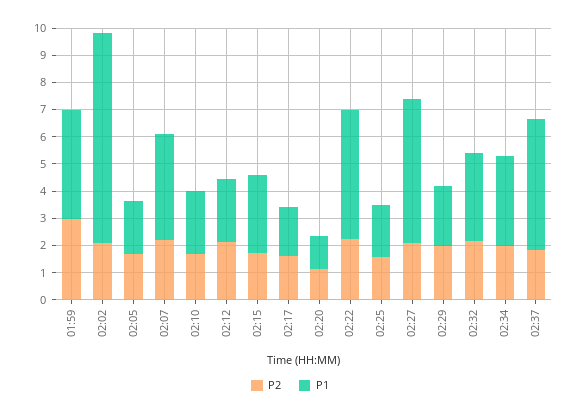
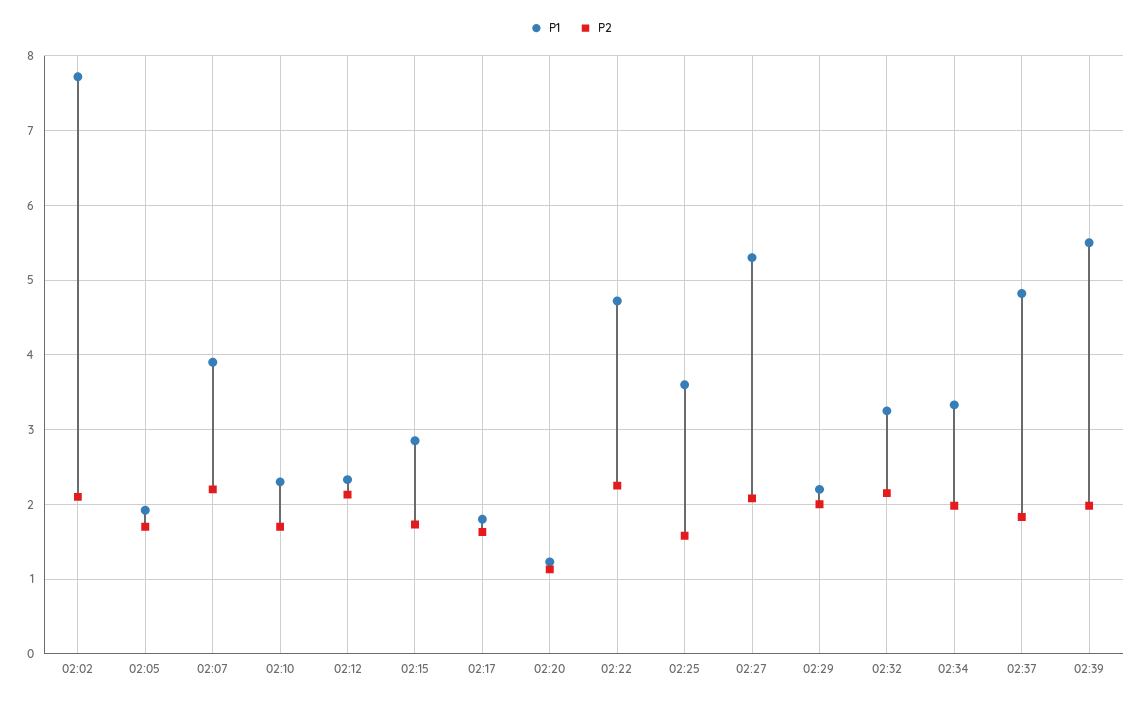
P2, 01:59: 3 -> none
P1, 01:59: 4 -> none
P1, 02:25: 2 -> 3.6
P1, 02:39: none -> 5.5
P2, 02:39: none -> 2

